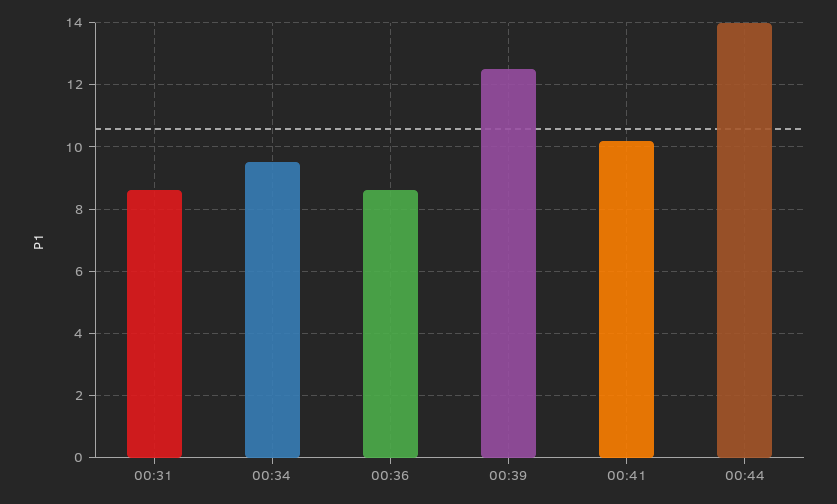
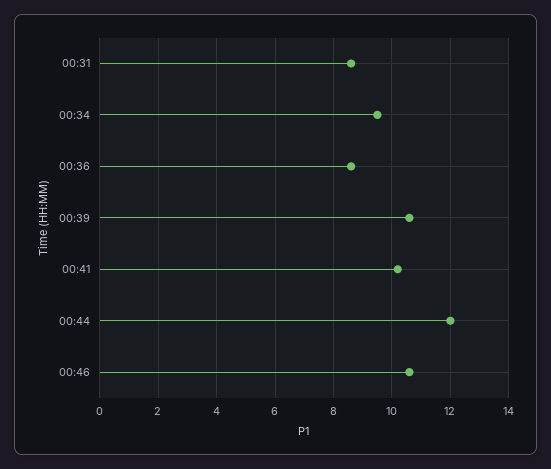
00:39: 12.5 -> 10.5
00:44: 14 -> 12
00:46: none -> 10.5

